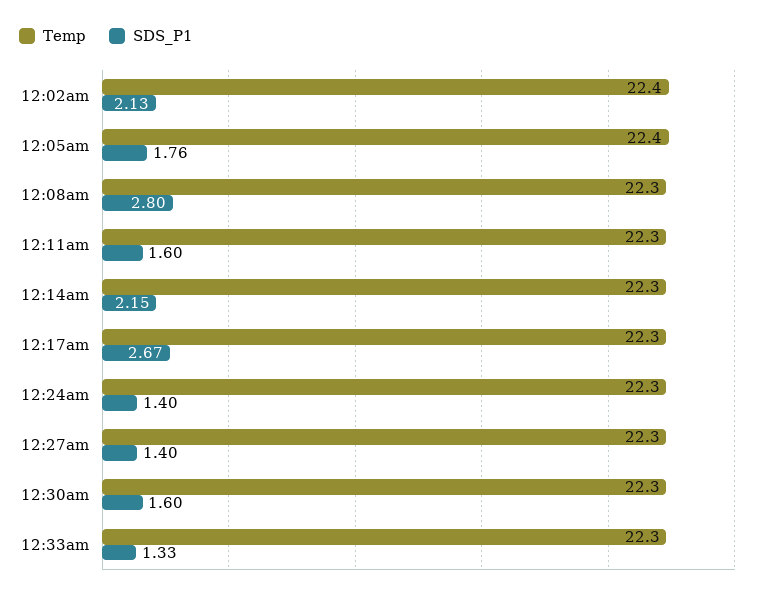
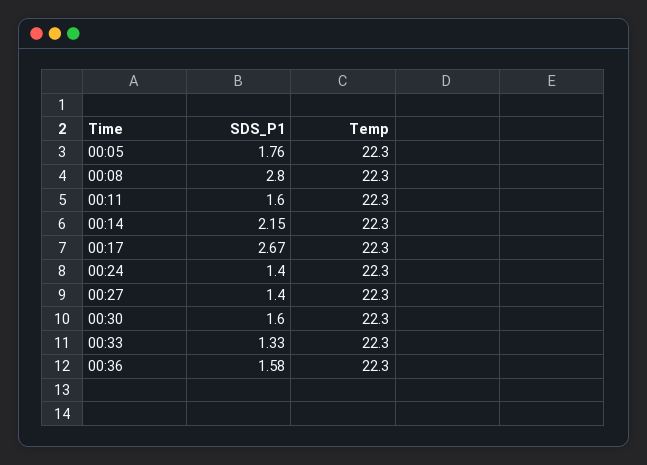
Temp, 12:02am: 22.4 -> none
SDS_P1, 12:02am: 2.13 -> none
Temp, 12:05am: 22.4 -> 22.3
SDS_P1, 00:36: none -> 1.58
Temp, 00:36: none -> 22.3

